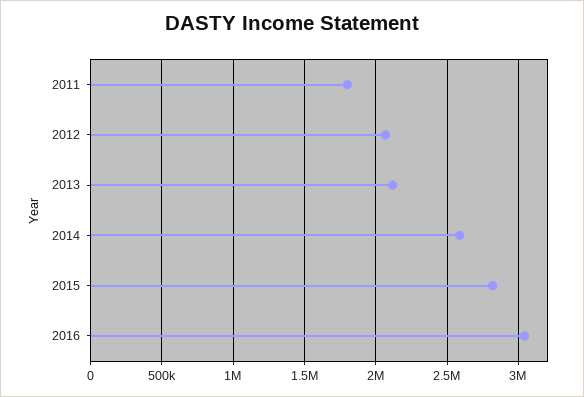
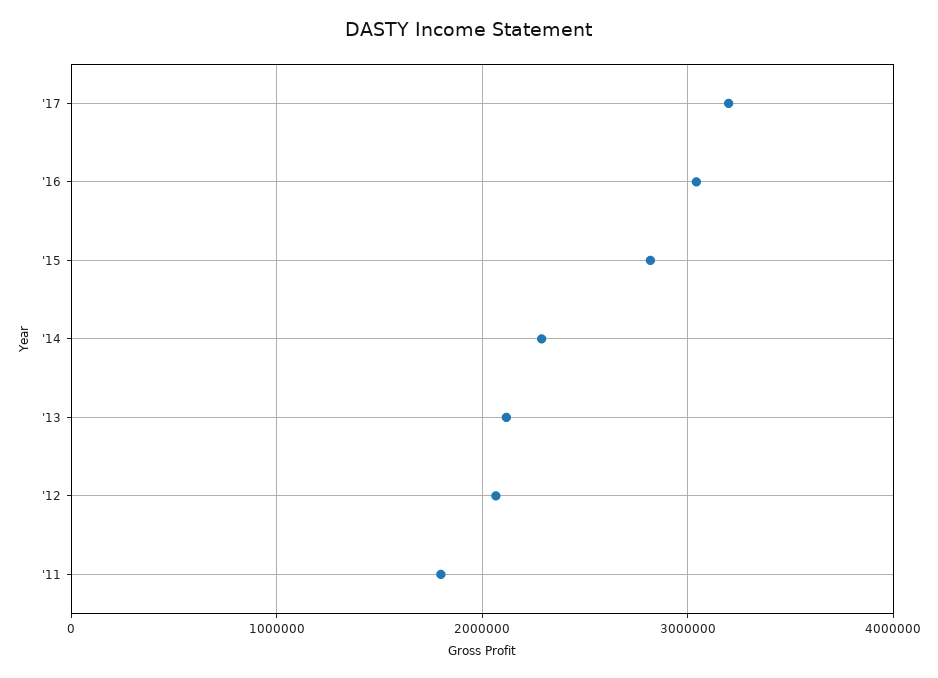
2014: 2600000 -> 2300000
'17: none -> 3200000

